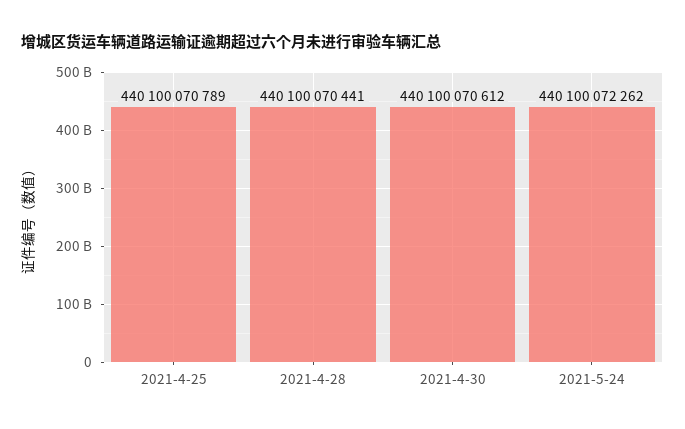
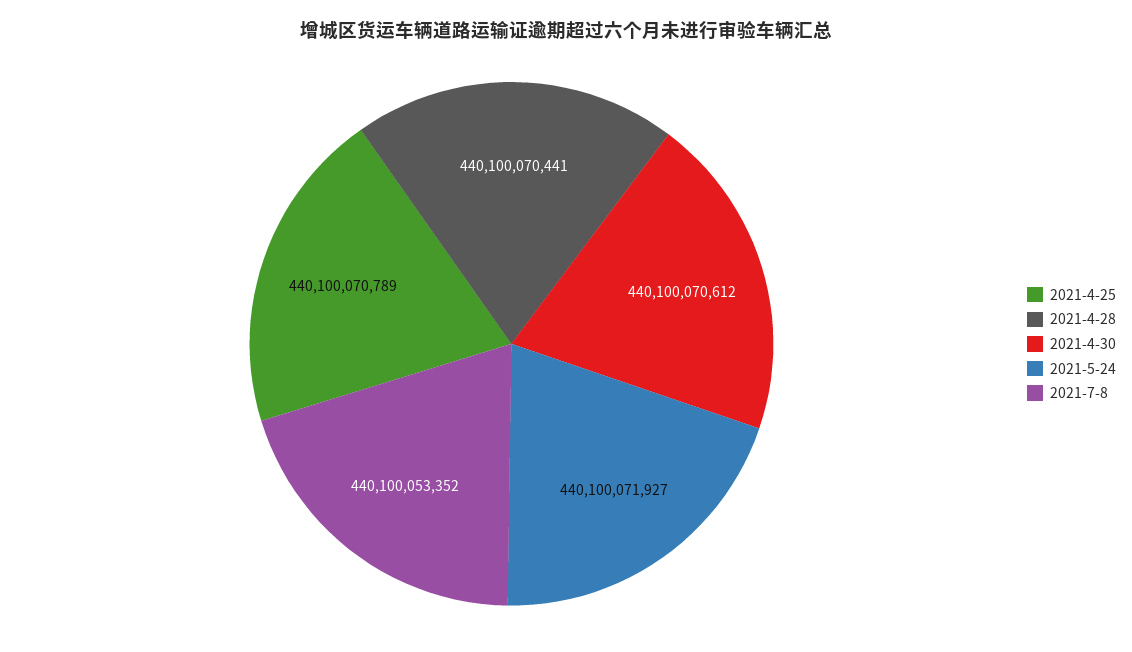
2021-5-24: 440100072262 -> 440100071927
2021-7-8: none -> 440100053352

